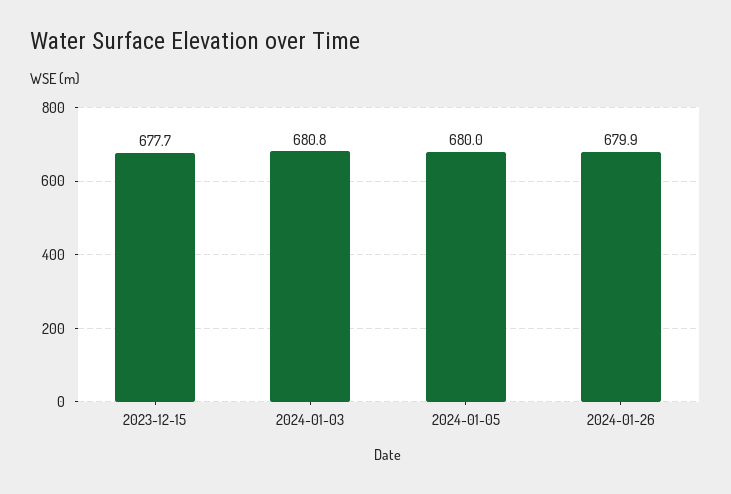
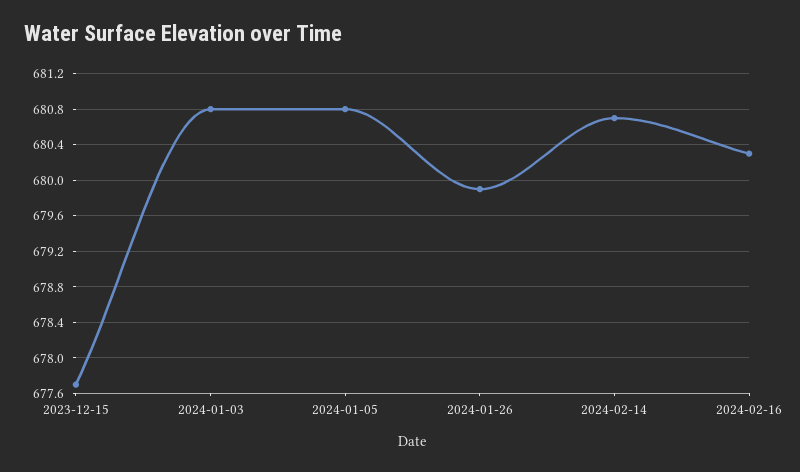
2024-01-05: 680 -> 680.8
2024-02-14: none -> 680.7
2024-02-16: none -> 680.3

